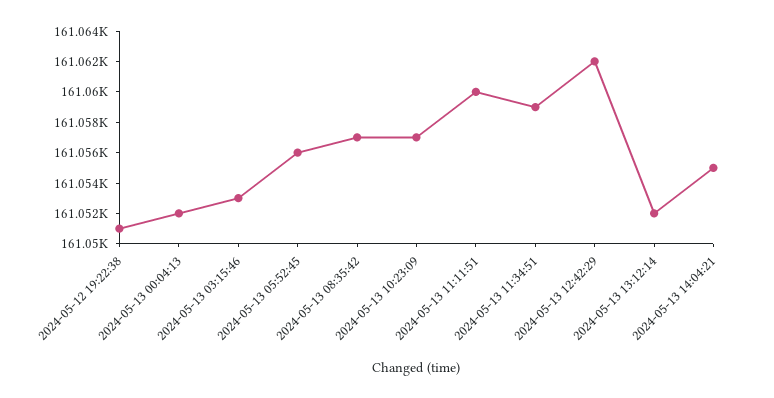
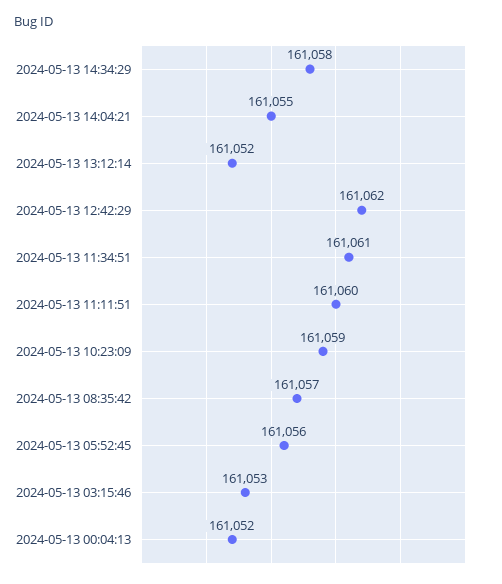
2024-05-12 19:22:38: 161051 -> none
2024-05-13 10:23:09: 161057 -> 161059
2024-05-13 11:34:51: 161059 -> 161061
2024-05-13 14:34:29: none -> 161058

